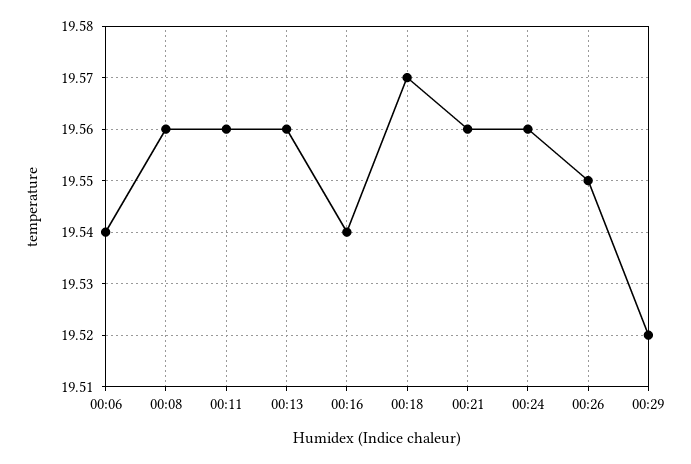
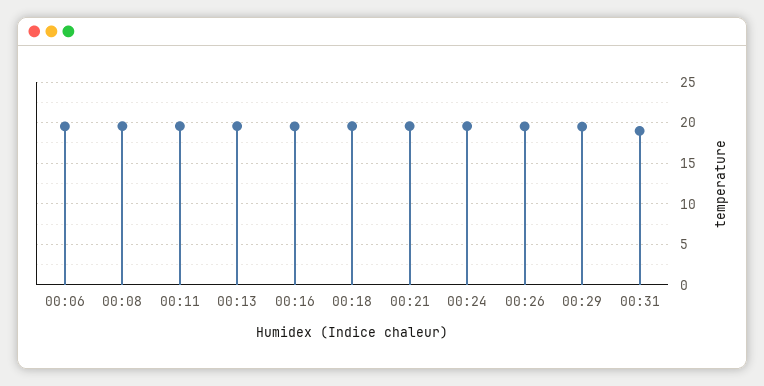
00:31: none -> 19

